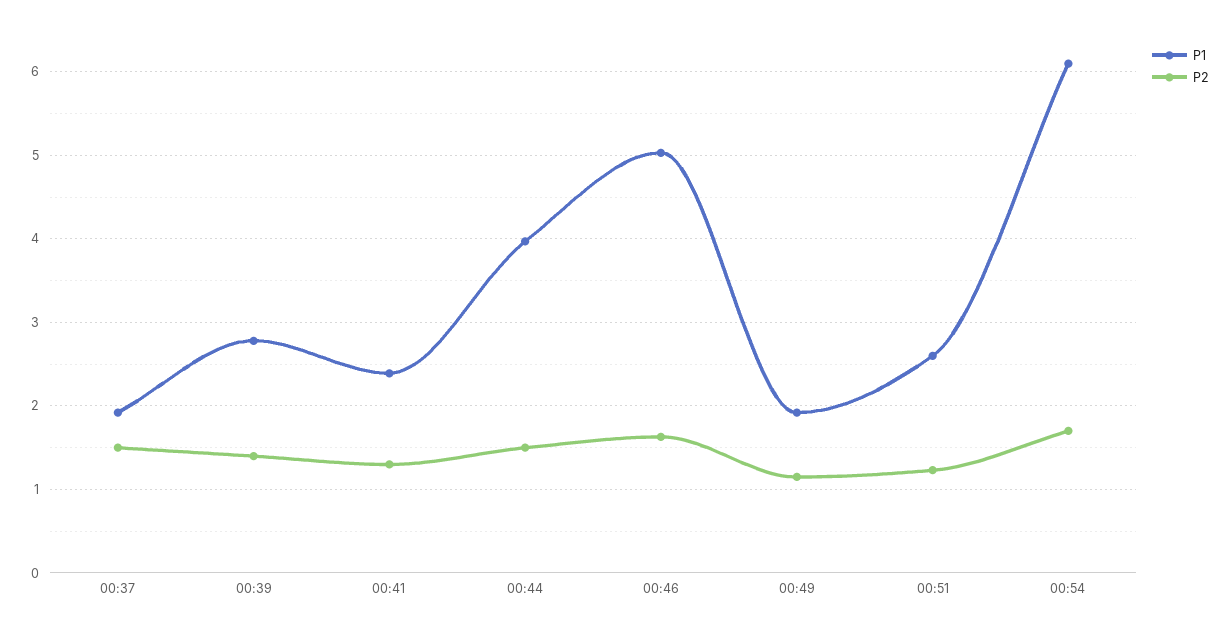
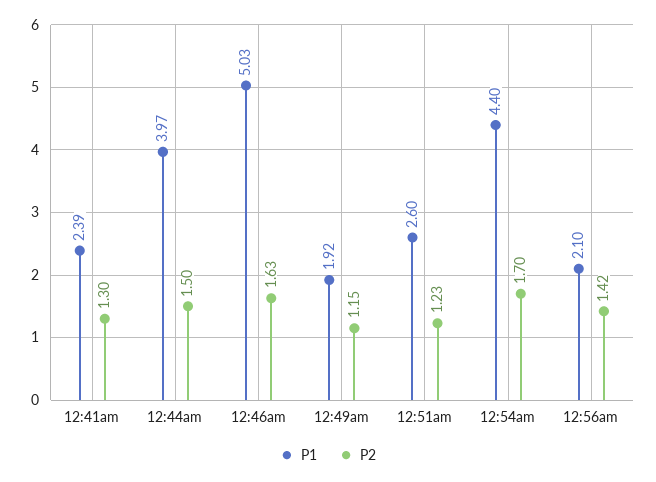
P1, 00:37: 1.9 -> none
P2, 00:37: 1.5 -> none
P1, 00:39: 2.8 -> none
P2, 00:39: 1.4 -> none
P1, 00:54: 6.1 -> 4.4
P1, 12:56am: none -> 2.1
P2, 12:56am: none -> 1.42

